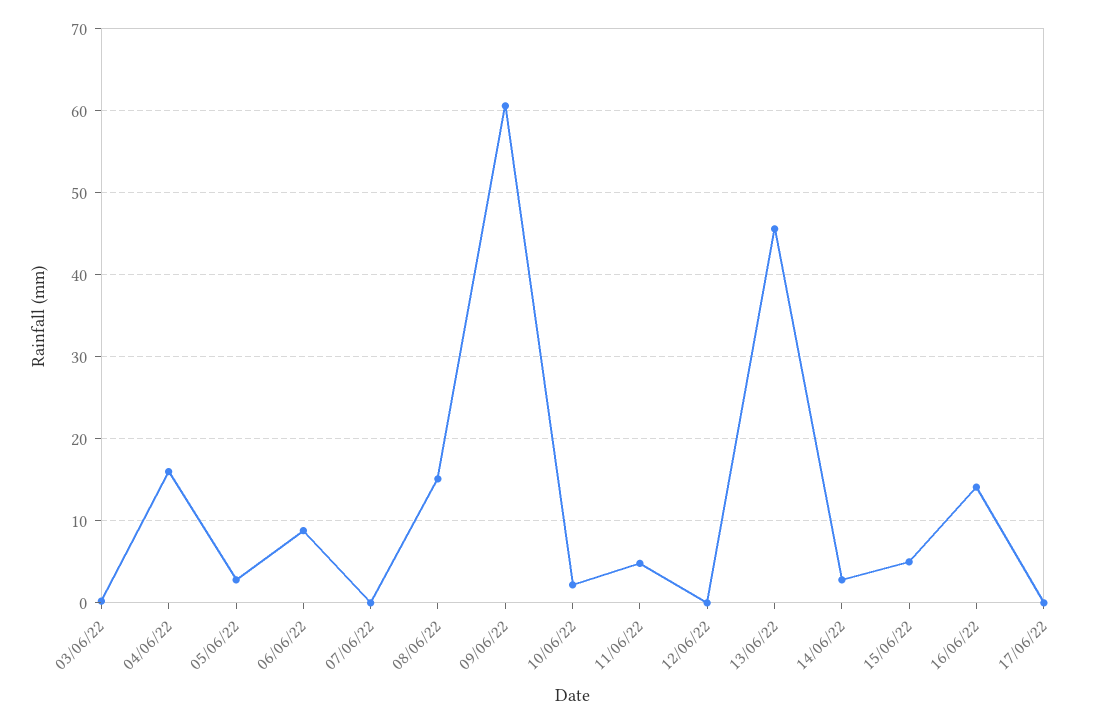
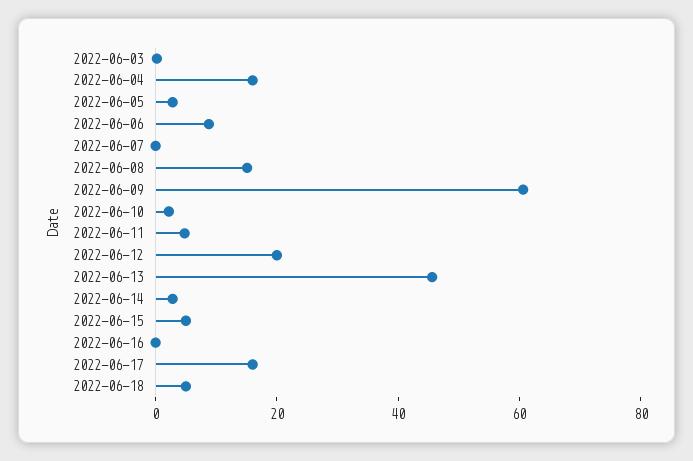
12/06/22: 0 -> 20
16/06/22: 14 -> 0
17/06/22: 0 -> 15
2022-06-18: none -> 5

